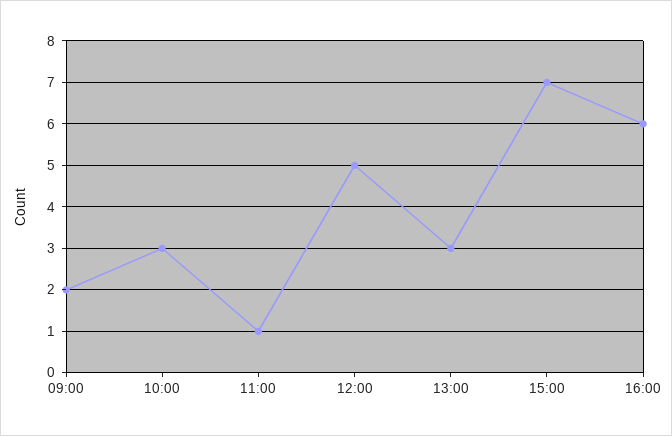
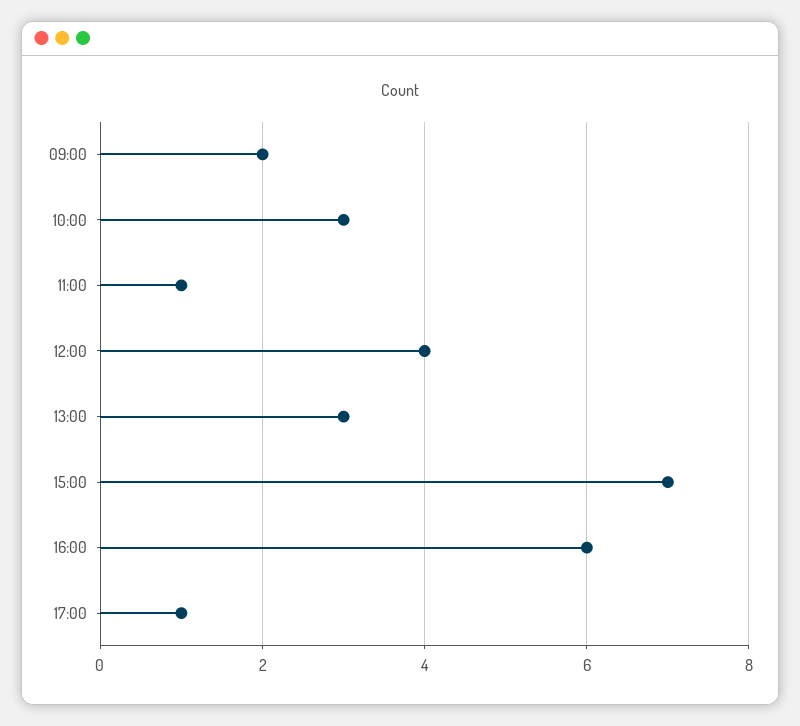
12:00: 5 -> 4
17:00: none -> 1

